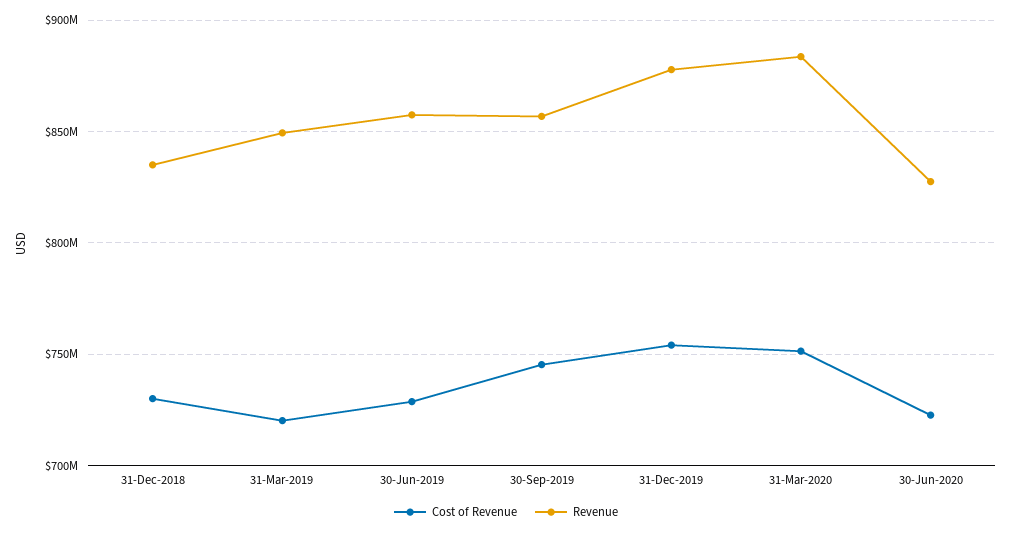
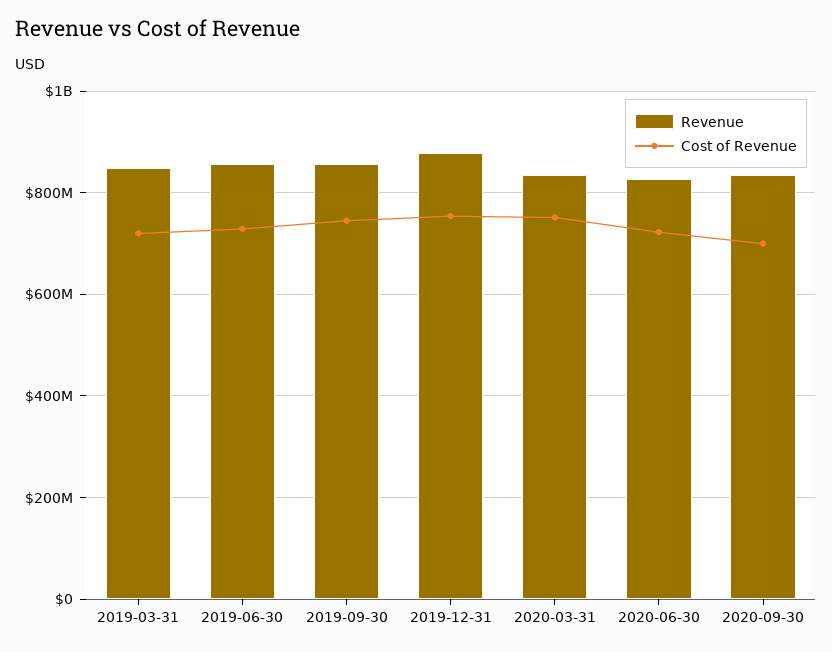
Cost of Revenue, 31-Dec-2018: 730000000 -> none
Revenue, 31-Dec-2018: 835000000 -> none
Revenue, 31-Mar-2020: 885000000 -> 840000000
Revenue, 2020-09-30: none -> 840000000
Cost of Revenue, 2020-09-30: none -> 700000000

